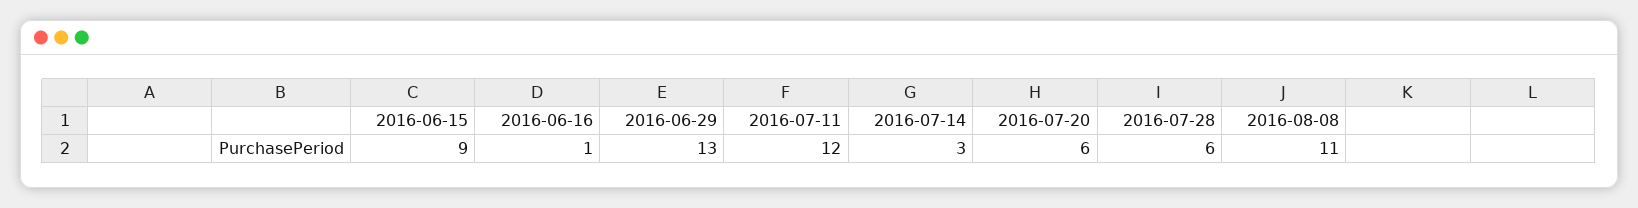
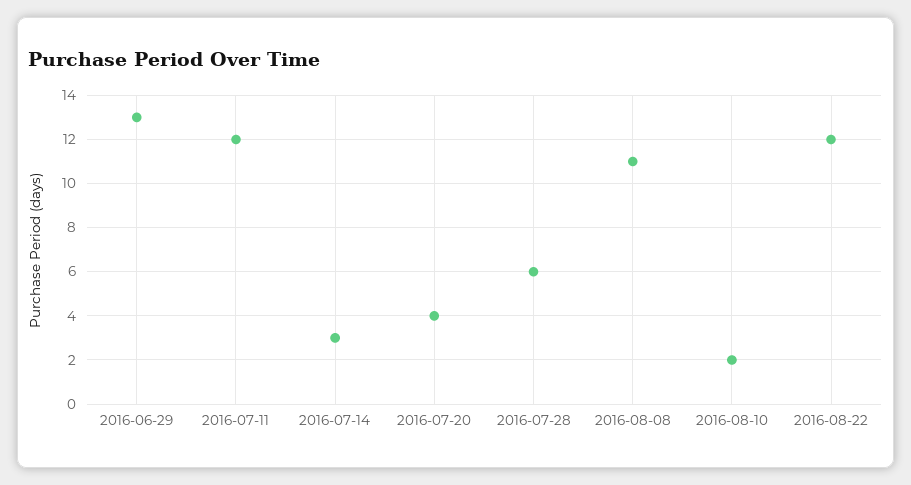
2016-06-15: 9 -> none
2016-06-16: 1 -> none
2016-07-20: 6 -> 4
2016-08-10: none -> 2
2016-08-22: none -> 12

